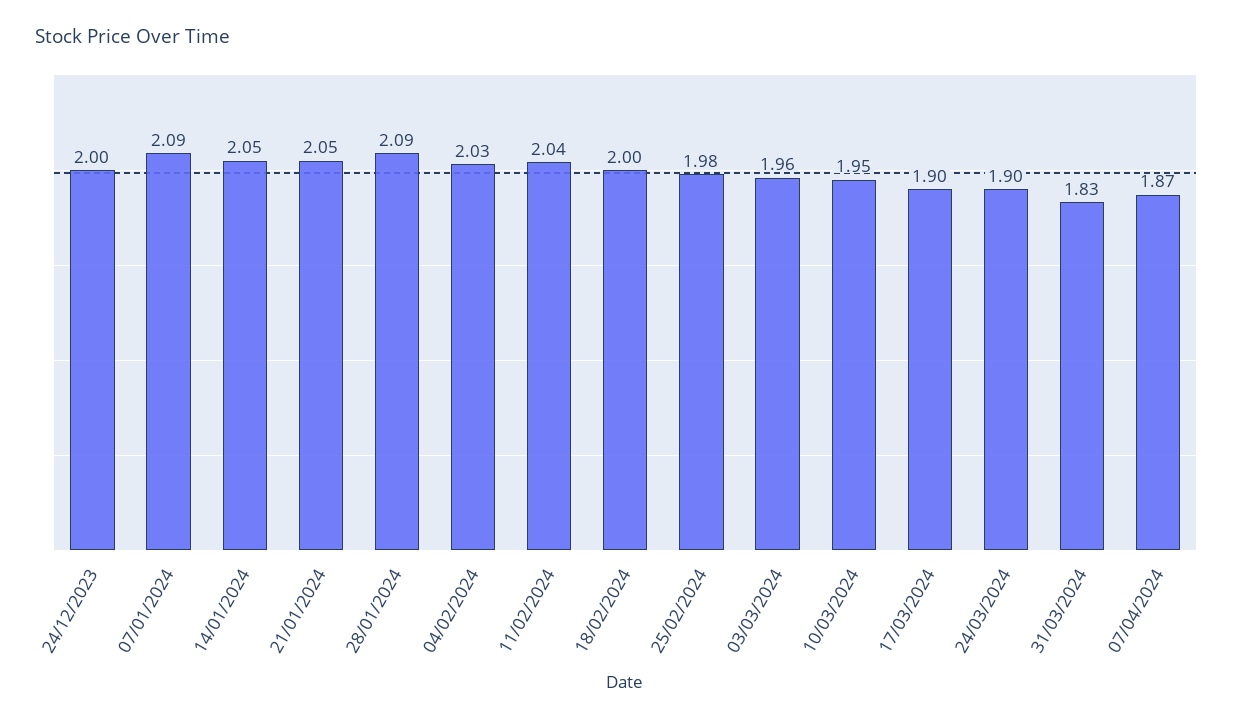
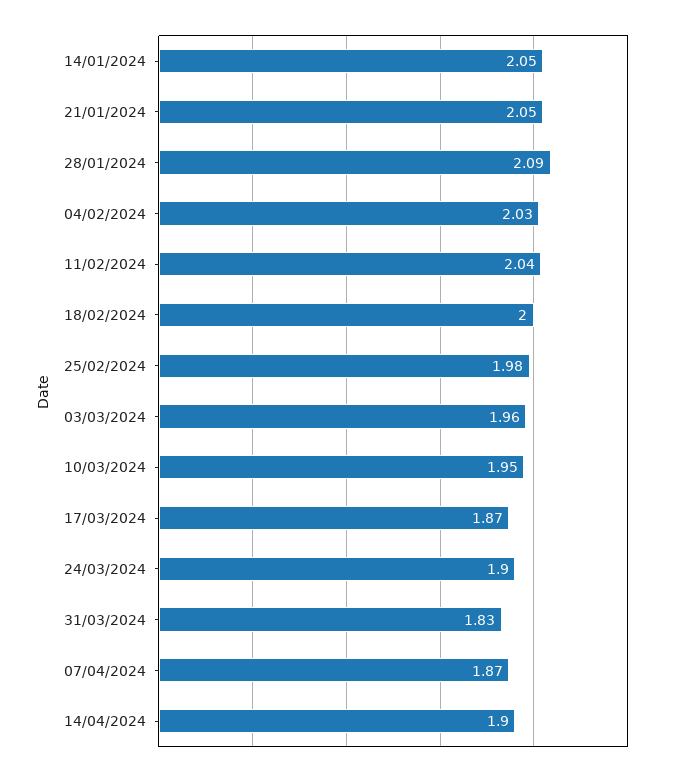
24/12/2023: 2 -> none
07/01/2024: 2.09 -> none
17/03/2024: 1.9 -> 1.87
14/04/2024: none -> 1.9

